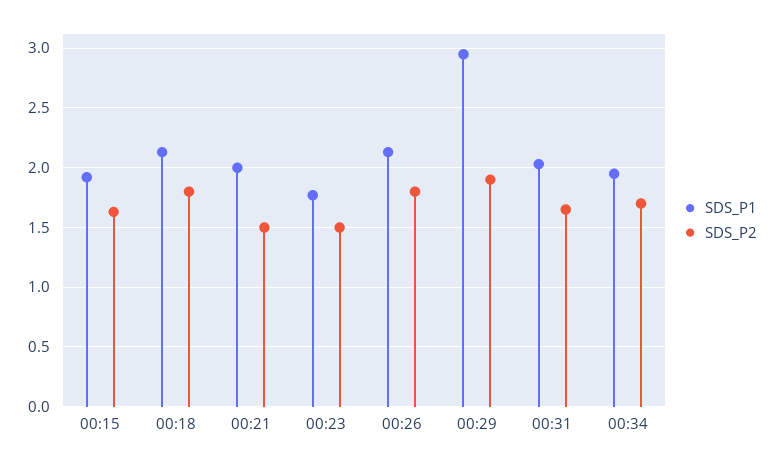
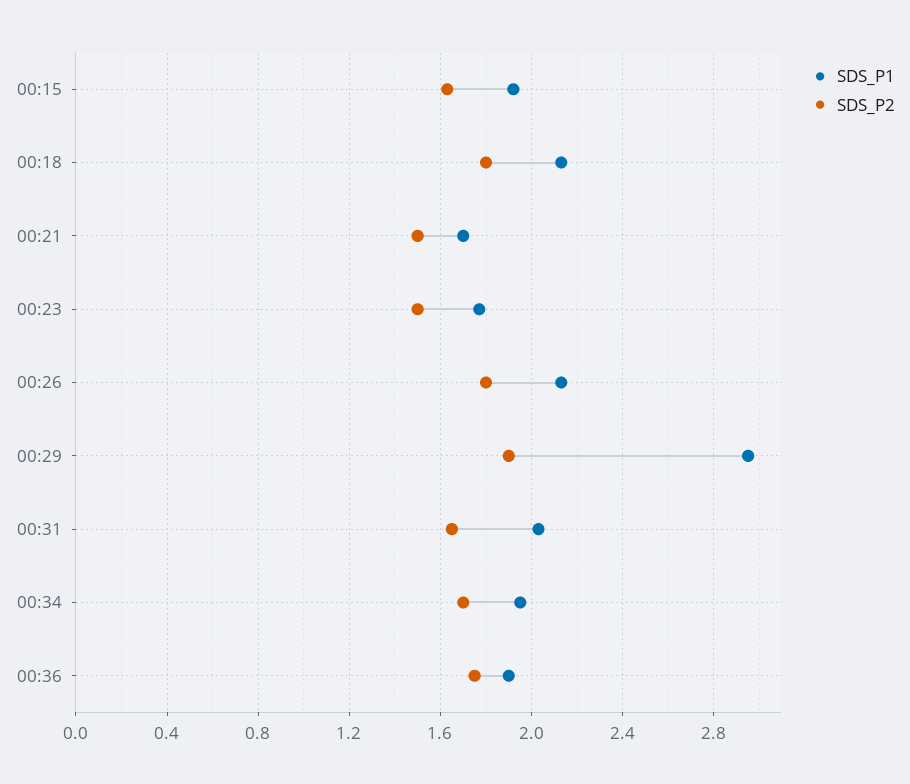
SDS_P1, 00:21: 2 -> 1.7
SDS_P1, 00:36: none -> 1.9
SDS_P2, 00:36: none -> 1.75

